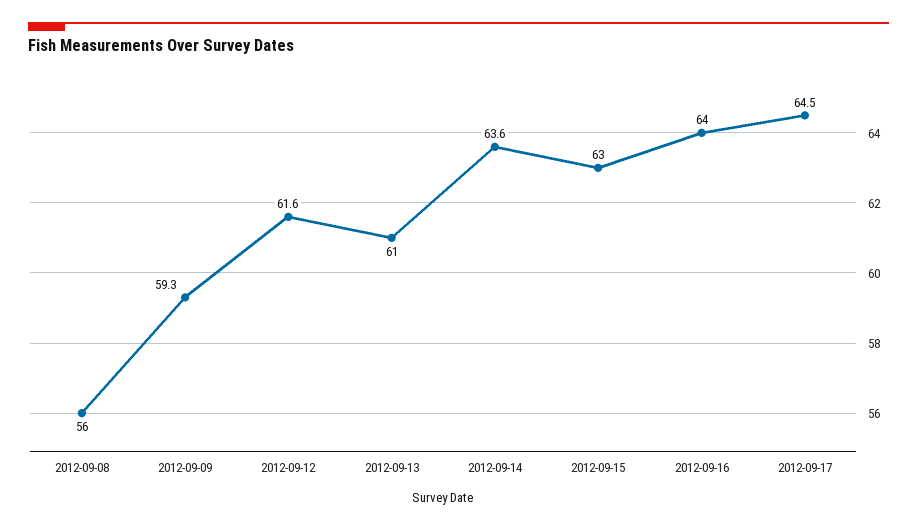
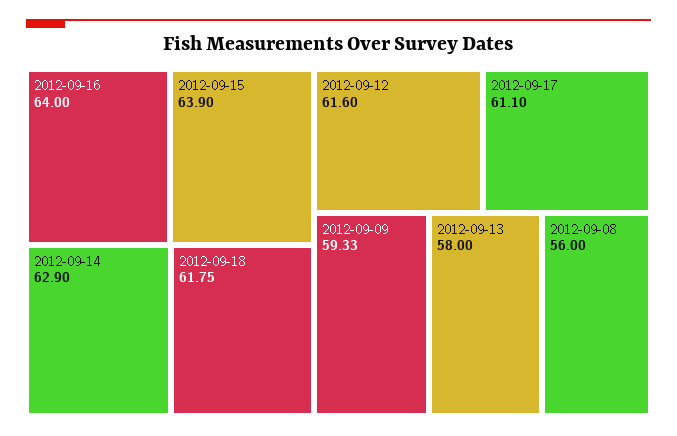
2012-09-13: 61 -> 58
2012-09-14: 63.6 -> 62.9
2012-09-15: 63 -> 63.9
2012-09-17: 64.5 -> 61.1
2012-09-18: none -> 61.75

